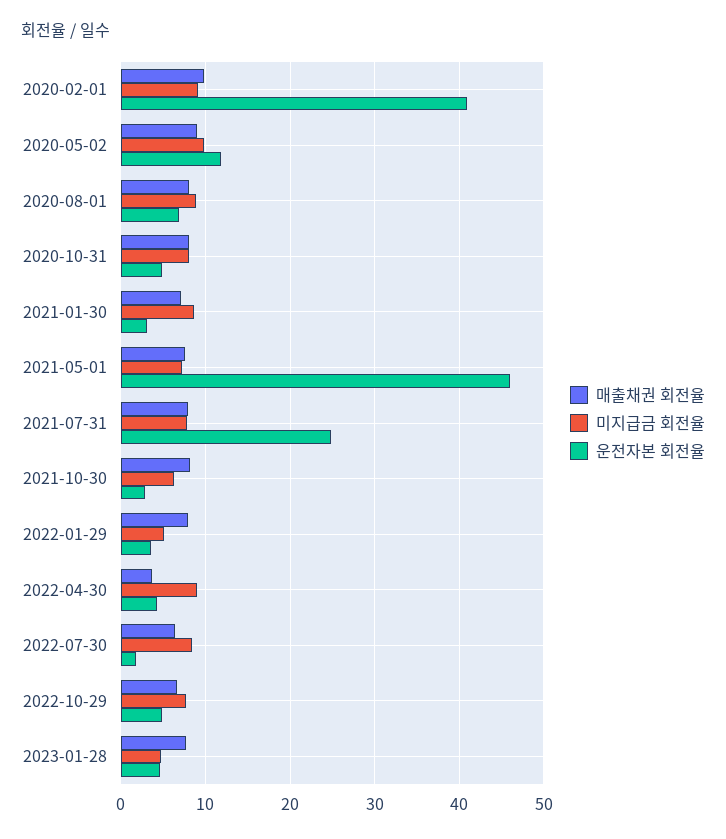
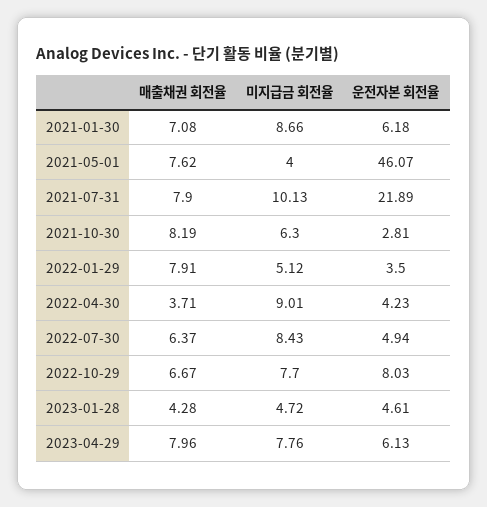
매출채권 회전율, 2020-02-01: 10 -> none
미지급금 회전율, 2020-02-01: 9 -> none
운전자본 회전율, 2020-02-01: 41 -> none
매출채권 회전율, 2020-05-02: 9 -> none
미지급금 회전율, 2020-05-02: 10 -> none
운전자본 회전율, 2020-05-02: 12 -> none
매출채권 회전율, 2020-08-01: 8 -> none
미지급금 회전율, 2020-08-01: 9 -> none
운전자본 회전율, 2020-08-01: 7 -> none
매출채권 회전율, 2020-10-31: 8 -> none
미지급금 회전율, 2020-10-31: 8 -> none
운전자본 회전율, 2020-10-31: 5 -> none
운전자본 회전율, 2021-01-30: 3 -> 6.18
미지급금 회전율, 2021-05-01: 7 -> 4
미지급금 회전율, 2021-07-31: 8 -> 10.13
운전자본 회전율, 2021-07-31: 25 -> 21.89
운전자본 회전율, 2022-07-30: 2 -> 4.94
운전자본 회전율, 2022-10-29: 5 -> 8.03
매출채권 회전율, 2023-01-28: 8 -> 4.28
매출채권 회전율, 2023-04-29: none -> 7.96
미지급금 회전율, 2023-04-29: none -> 7.76
운전자본 회전율, 2023-04-29: none -> 6.13

